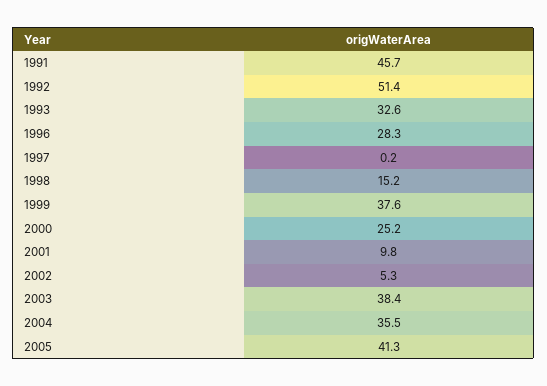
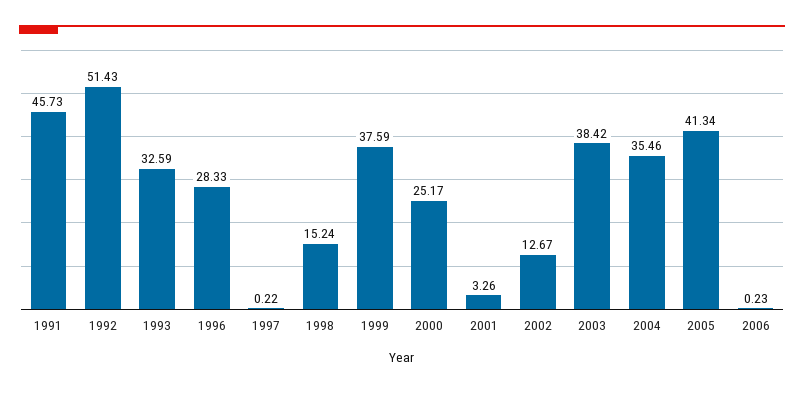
2001: 9.8 -> 3.26
2002: 5.3 -> 12.67
2006: none -> 0.23

